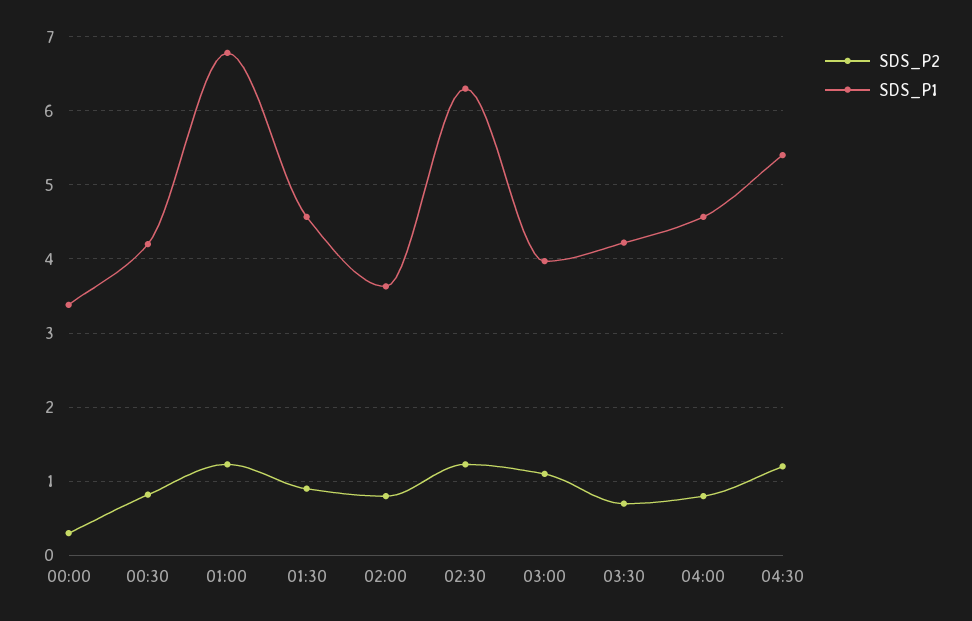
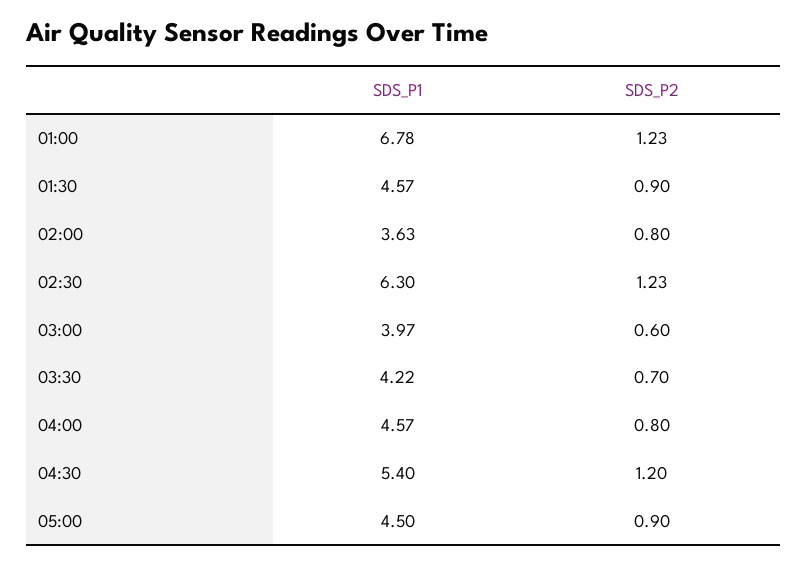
SDS_P2, 00:00: 0.3 -> none
SDS_P1, 00:00: 3.4 -> none
SDS_P2, 00:30: 0.8 -> none
SDS_P1, 00:30: 4.2 -> none
SDS_P2, 03:00: 1.1 -> 0.6
SDS_P1, 05:00: none -> 4.5
SDS_P2, 05:00: none -> 0.9

